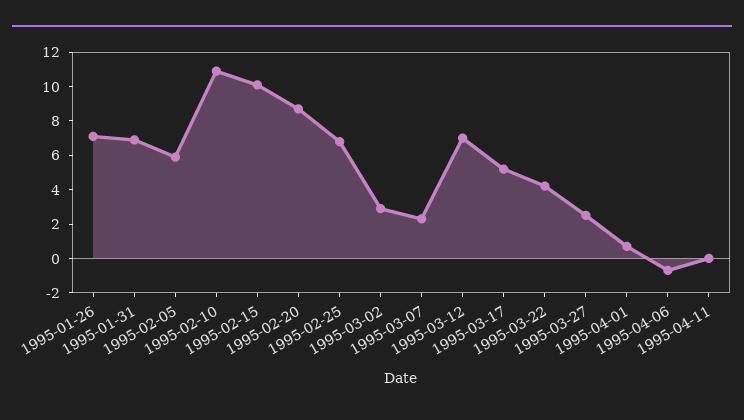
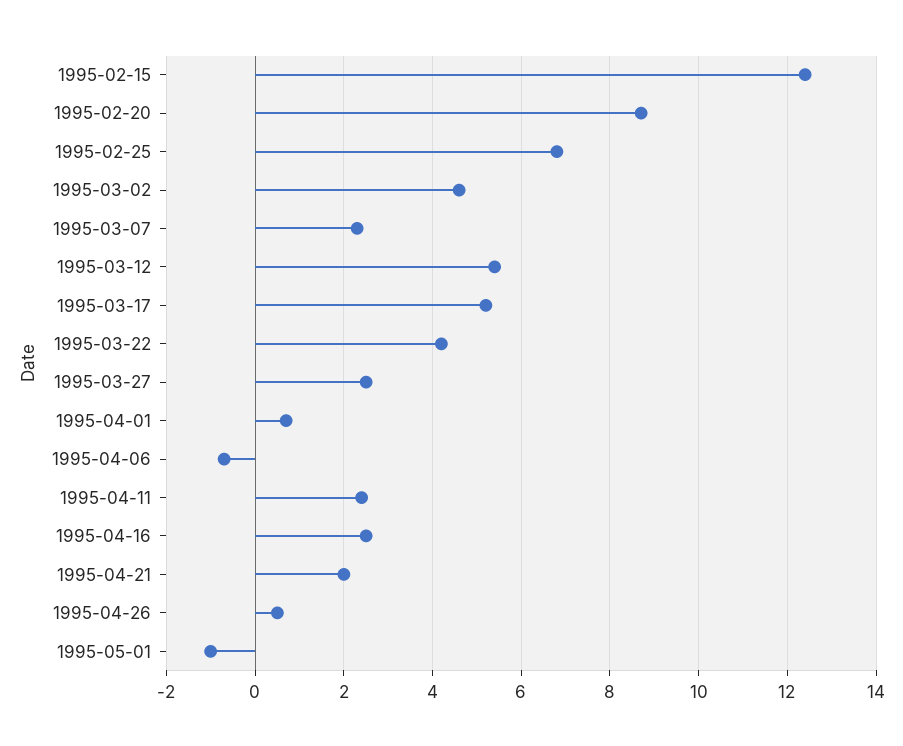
1995-01-26: 7 -> none
1995-01-31: 7 -> none
1995-02-05: 6 -> none
1995-02-10: 11 -> none
1995-02-15: 10 -> 12.5
1995-03-02: 3 -> 4.5
1995-03-12: 7 -> 5.5
1995-04-11: 0 -> 2.5
1995-04-16: none -> 2.5
1995-04-21: none -> 2
1995-04-26: none -> 0.5
1995-05-01: none -> -1

